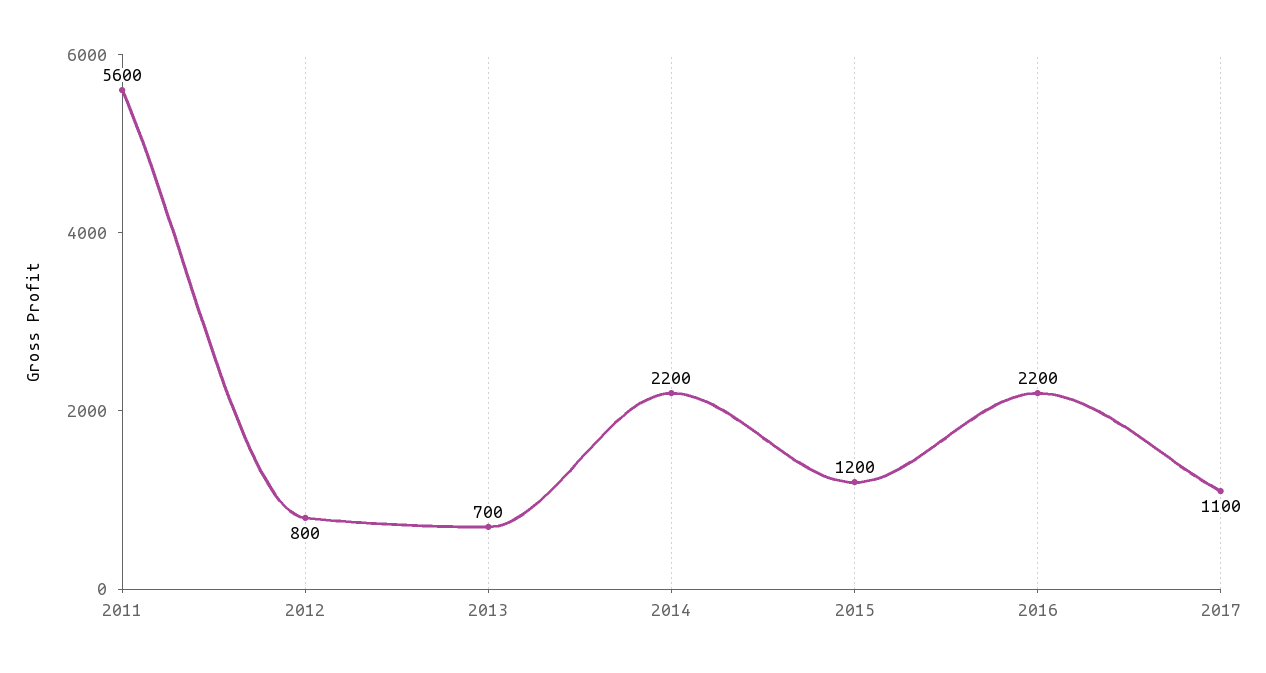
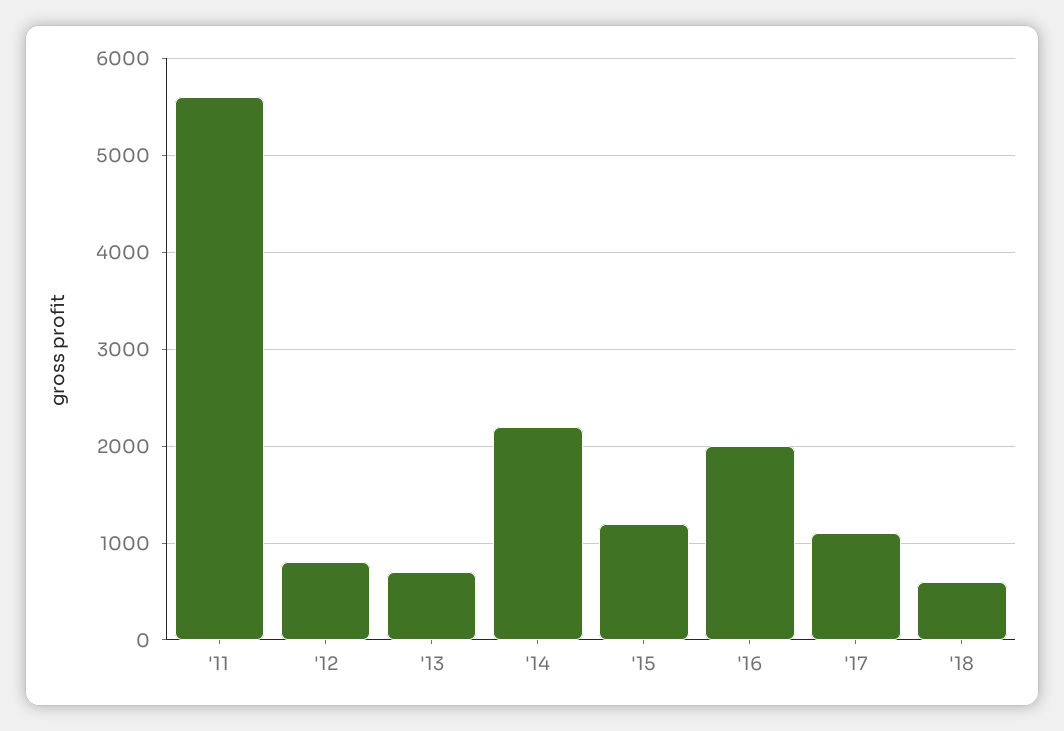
2016: 2200 -> 2000
'18: none -> 600

